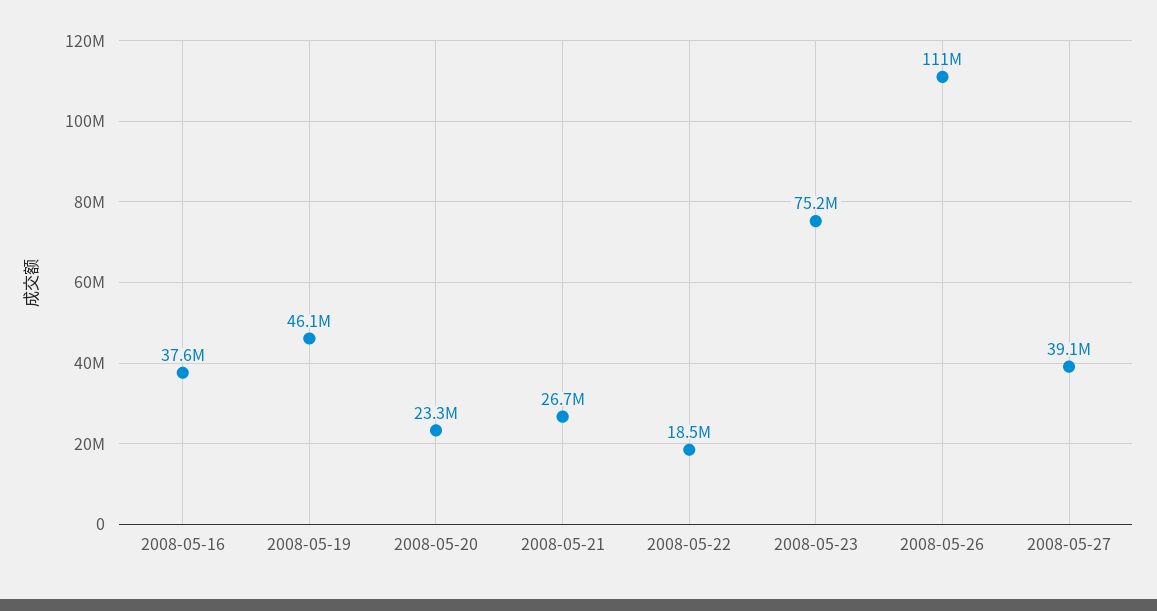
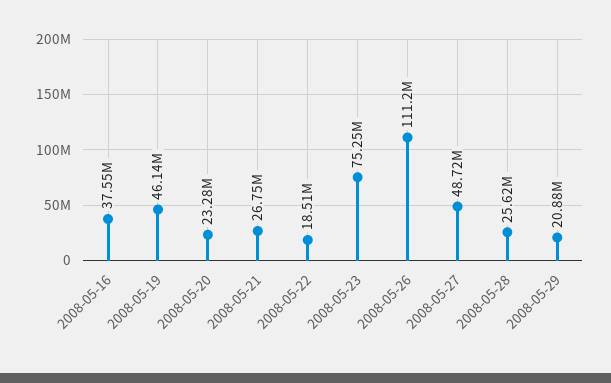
2008-05-27: 39100000 -> 48720000
2008-05-28: none -> 25620000
2008-05-29: none -> 20880000

